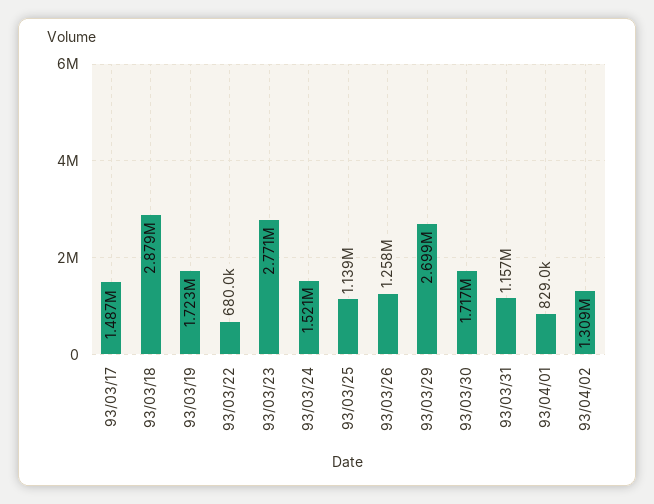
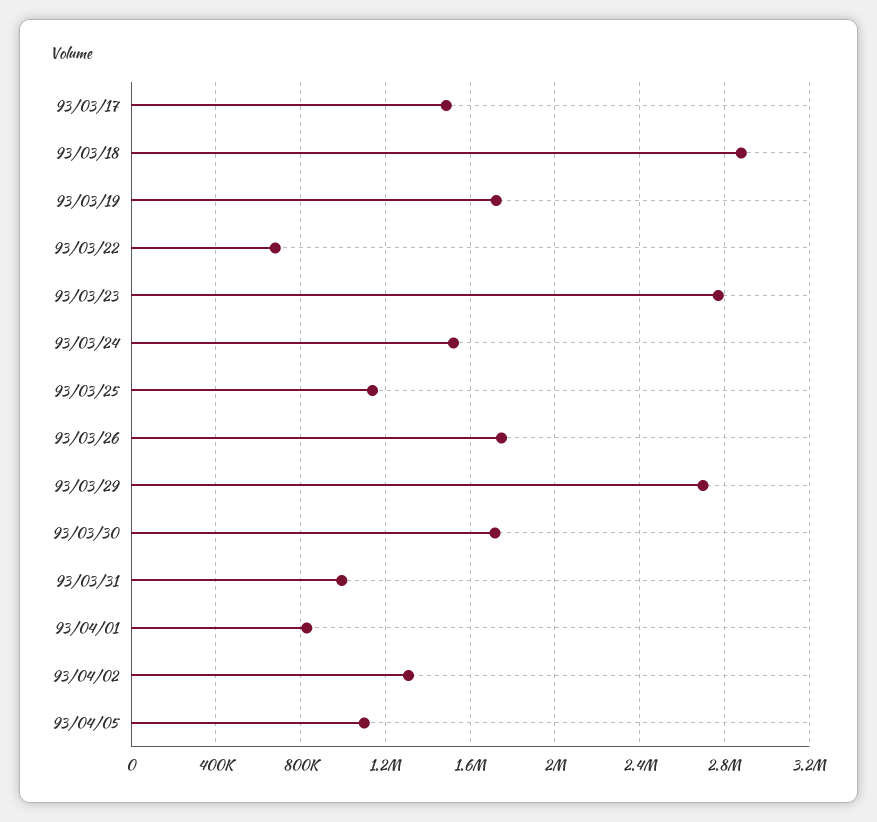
93/03/26: 1258000 -> 1750000
93/03/31: 1157000 -> 1000000
93/04/05: none -> 1100000

